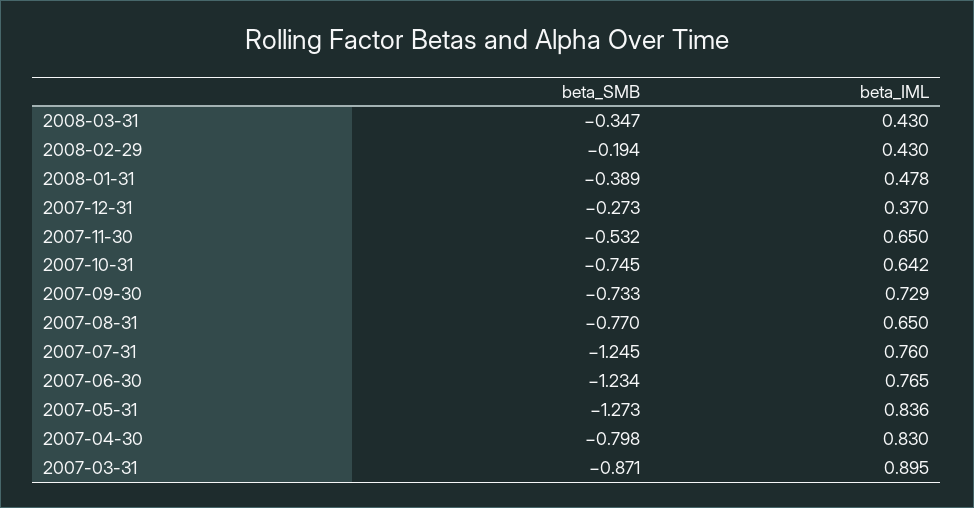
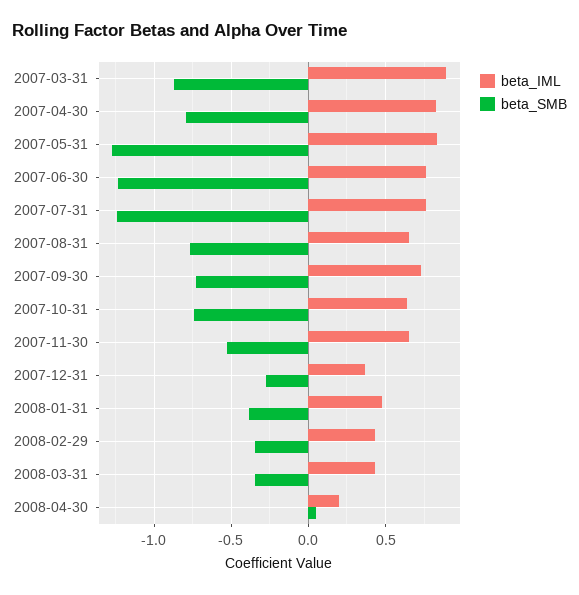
beta_SMB, 2008-02-29: -0.194 -> -0.35
beta_IML, 2008-04-30: none -> 0.2
beta_SMB, 2008-04-30: none -> 0.05

